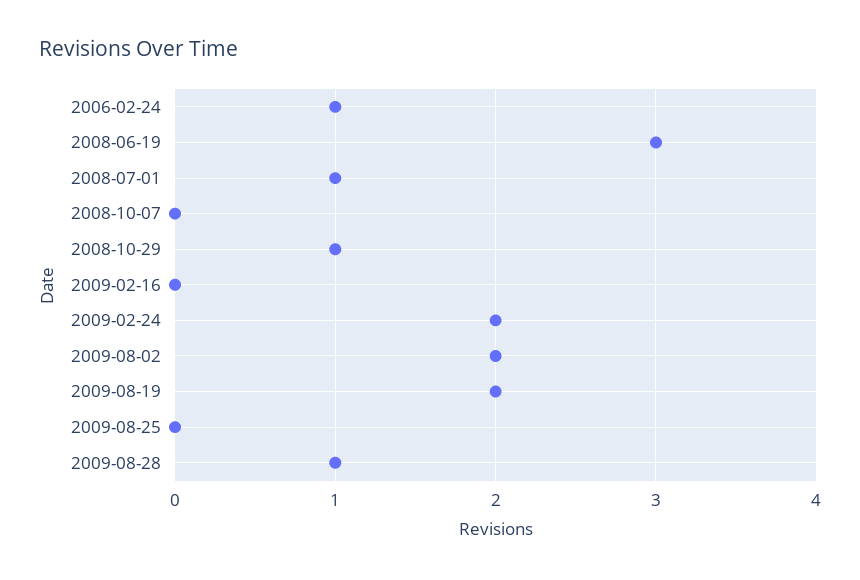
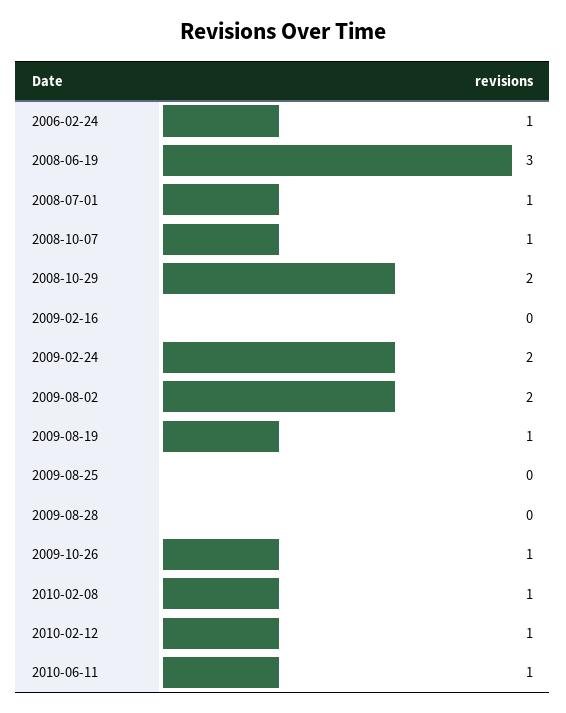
2008-10-07: 0 -> 1
2008-10-29: 1 -> 2
2009-08-19: 2 -> 1
2009-08-28: 1 -> 0
2009-10-26: none -> 1
2010-02-08: none -> 1
2010-02-12: none -> 1
2010-06-11: none -> 1

